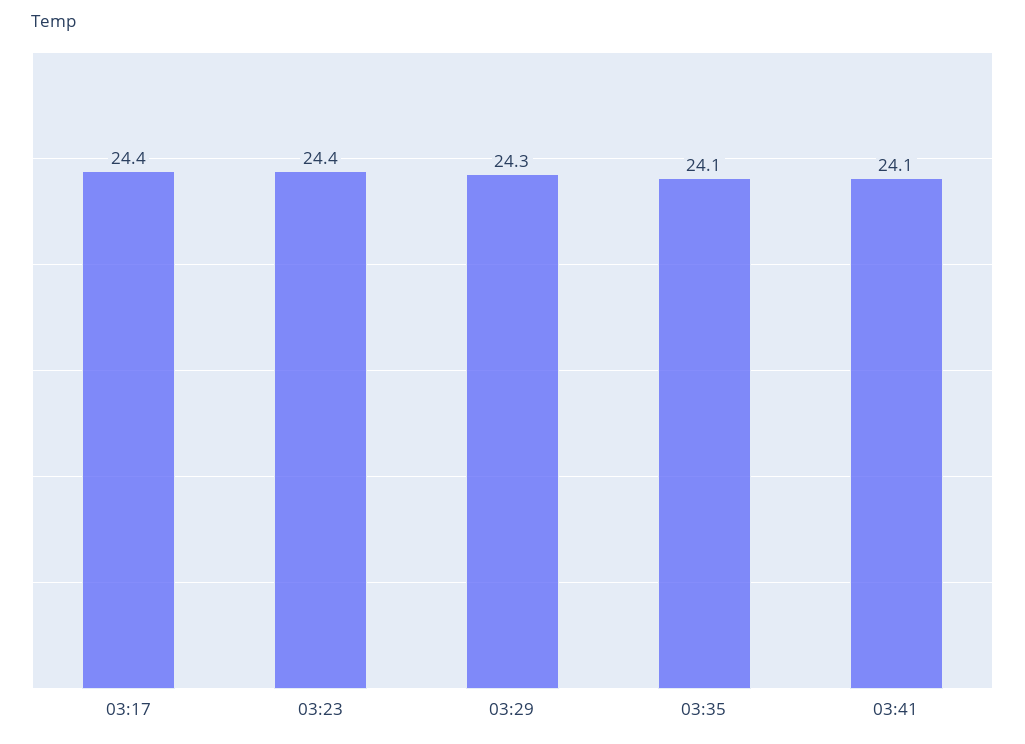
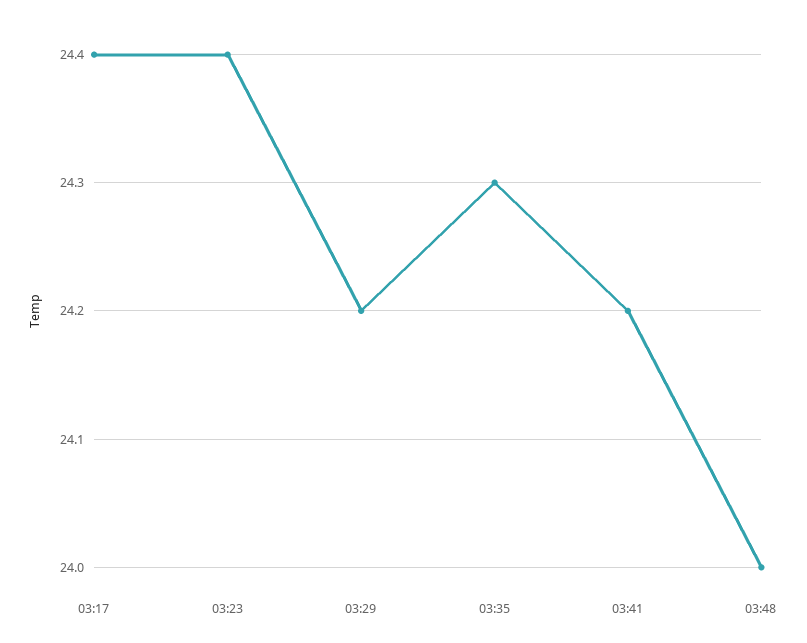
03:29: 24.3 -> 24.2
03:35: 24.1 -> 24.3
03:41: 24.1 -> 24.2
03:48: none -> 24

